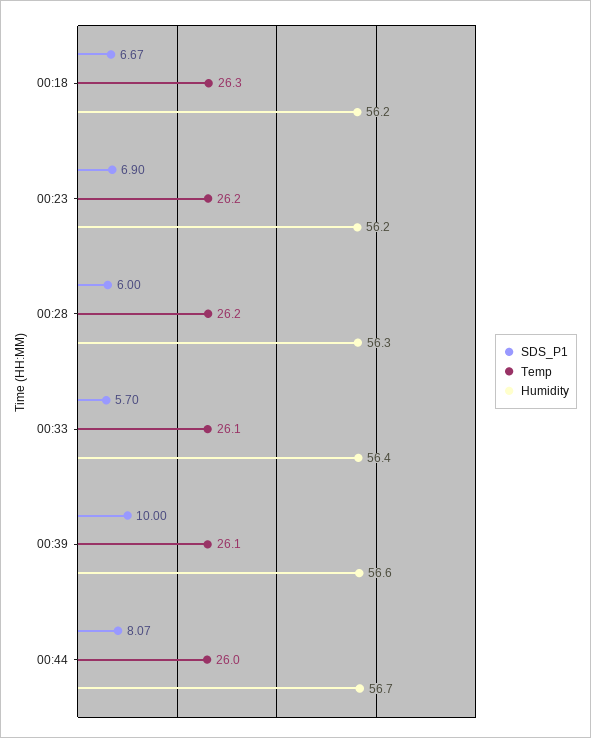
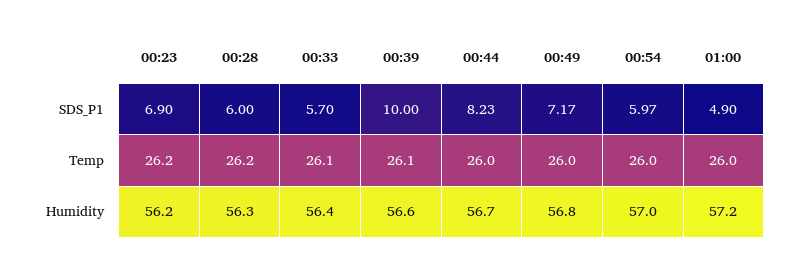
SDS_P1, 00:18: 6.67 -> none
Temp, 00:18: 26.3 -> none
Humidity, 00:18: 56.2 -> none
SDS_P1, 00:44: 8.07 -> 8.23
SDS_P1, 00:49: none -> 7.17
SDS_P1, 00:54: none -> 5.97
SDS_P1, 01:00: none -> 4.9
Temp, 00:49: none -> 26
Temp, 00:54: none -> 26
Temp, 01:00: none -> 26
Humidity, 00:49: none -> 56.8
Humidity, 00:54: none -> 57
Humidity, 01:00: none -> 57.2

